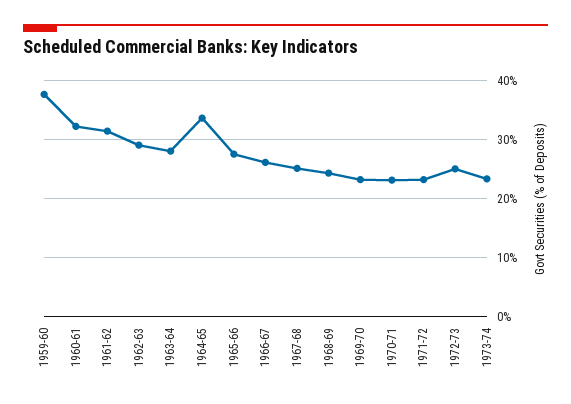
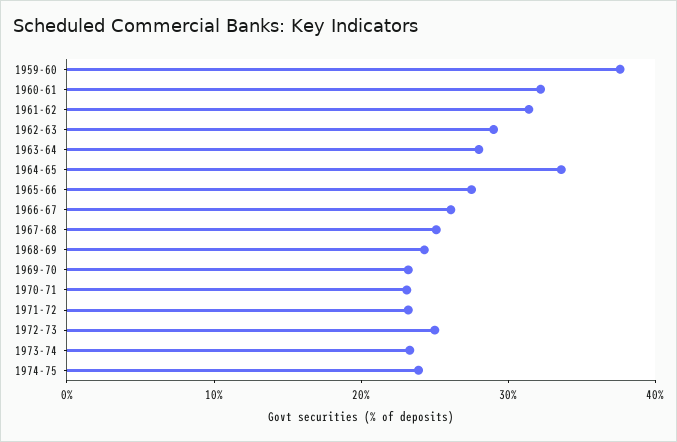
1974-75: none -> 24

